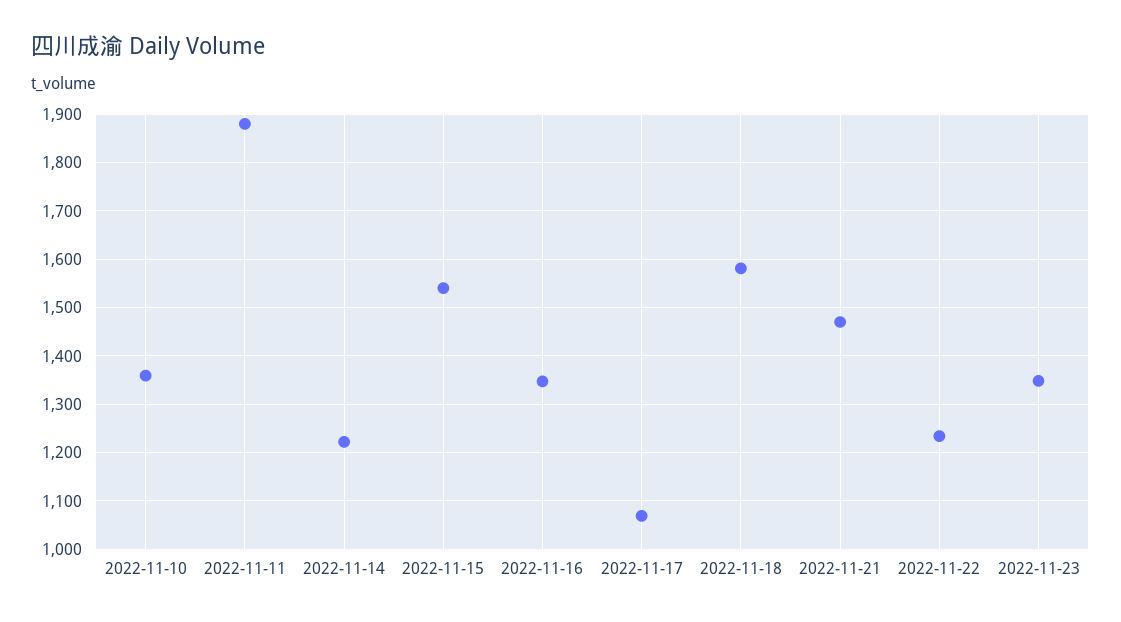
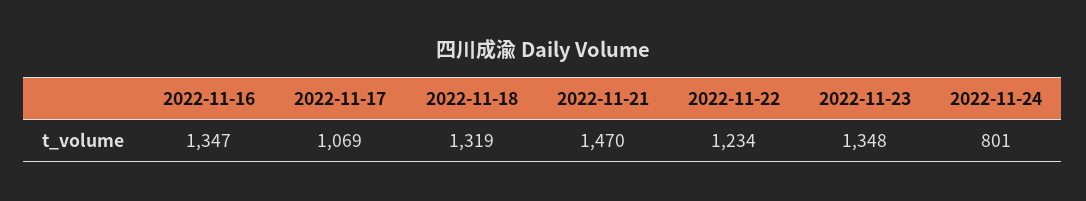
2022-11-10: 1360 -> none
2022-11-11: 1880 -> none
2022-11-14: 1220 -> none
2022-11-15: 1540 -> none
2022-11-18: 1580 -> 1319
2022-11-24: none -> 801

